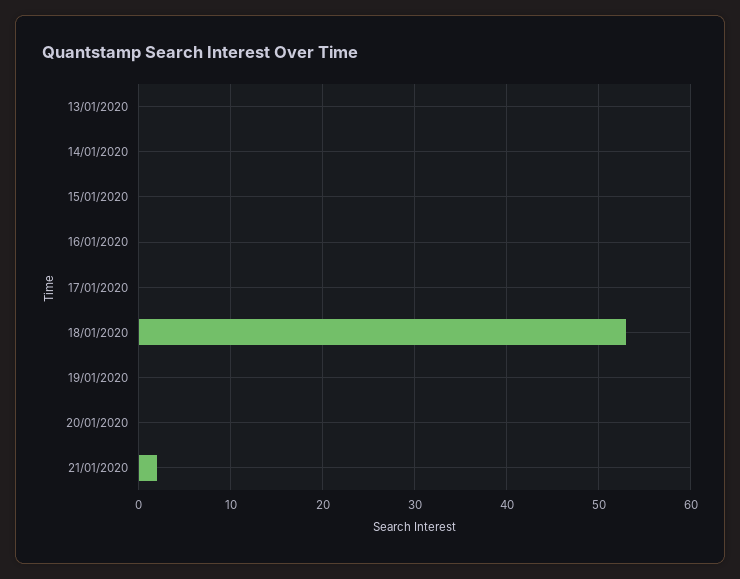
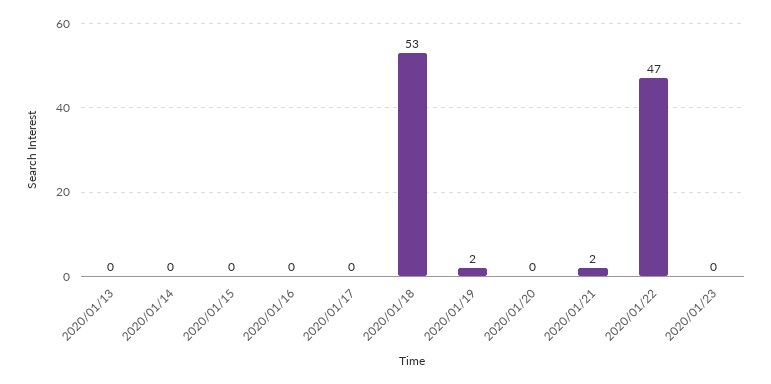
19/01/2020: 0 -> 2
2020/01/22: none -> 47
2020/01/23: none -> 0

